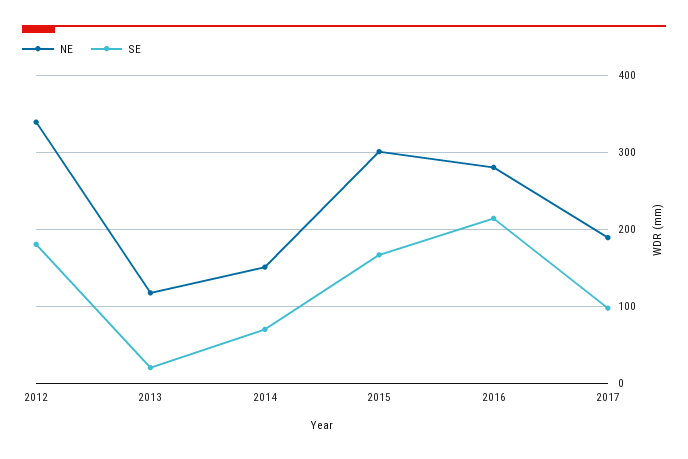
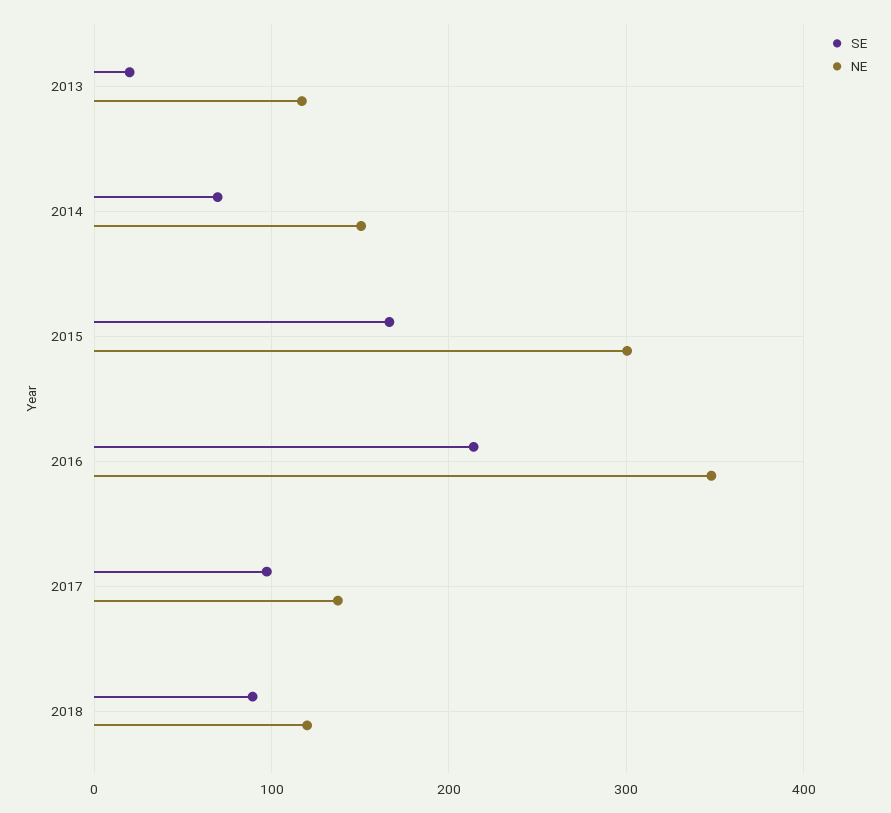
NE, 2012: 340 -> none
SE, 2012: 180 -> none
NE, 2016: 280 -> 350
NE, 2017: 190 -> 140
SE, 2018: none -> 90
NE, 2018: none -> 120

